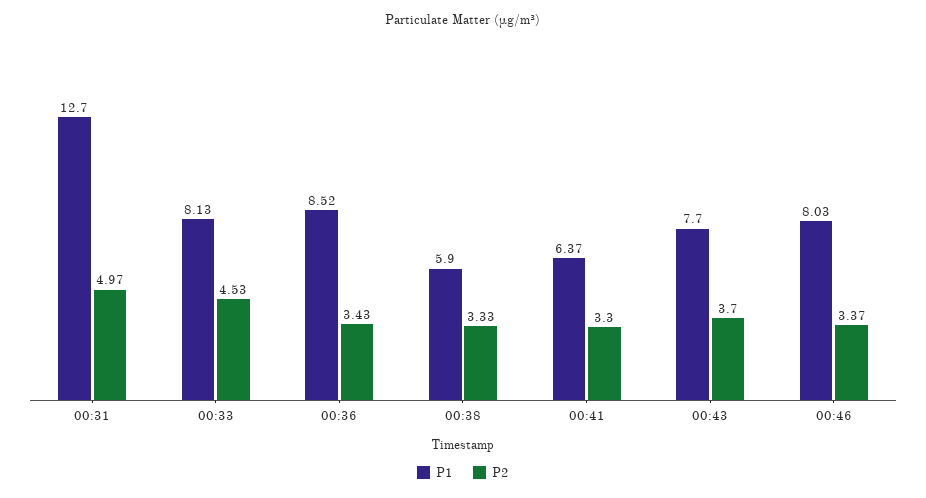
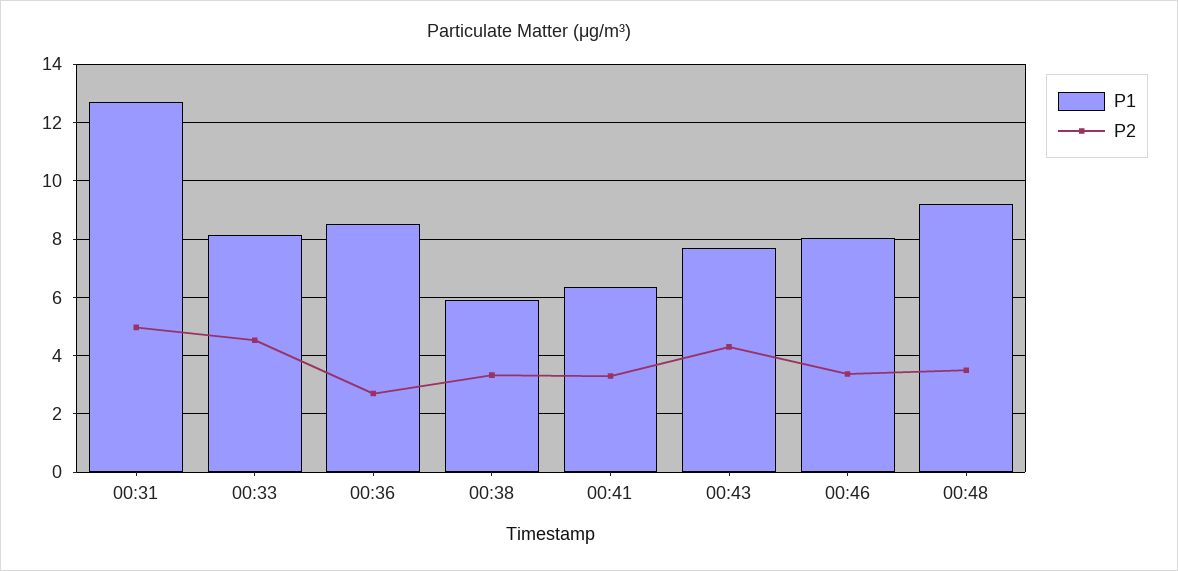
P2, 00:36: 3.43 -> 2.75
P2, 00:43: 3.7 -> 4.25
P1, 00:48: none -> 9.25
P2, 00:48: none -> 3.5

